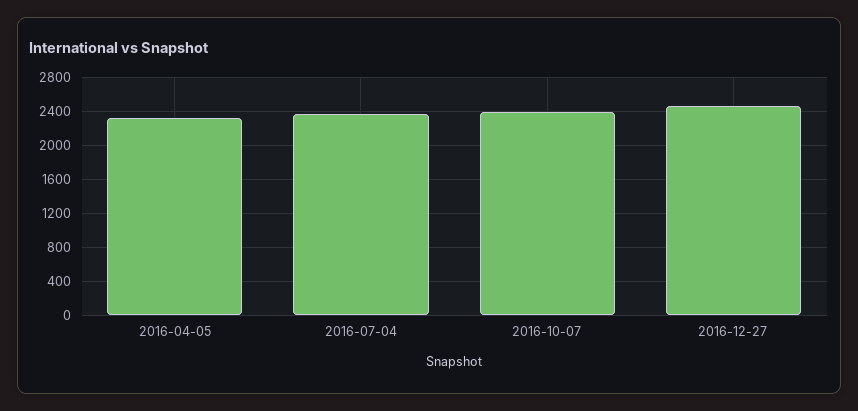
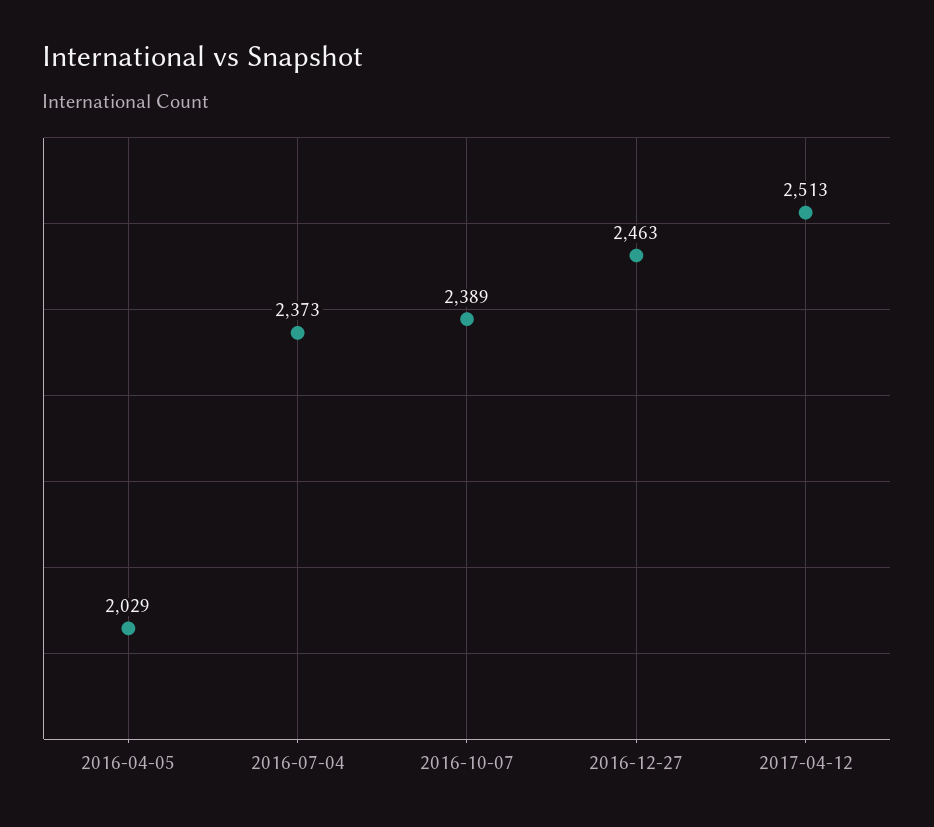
2016-04-05: 2300 -> 2029
2017-04-12: none -> 2513

